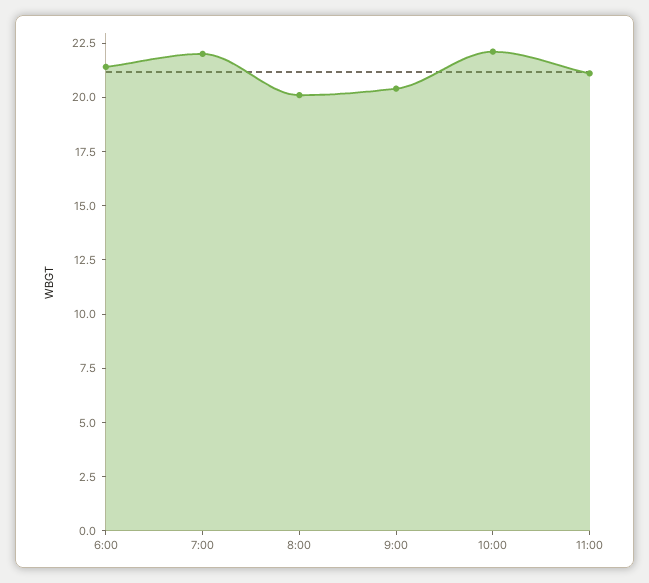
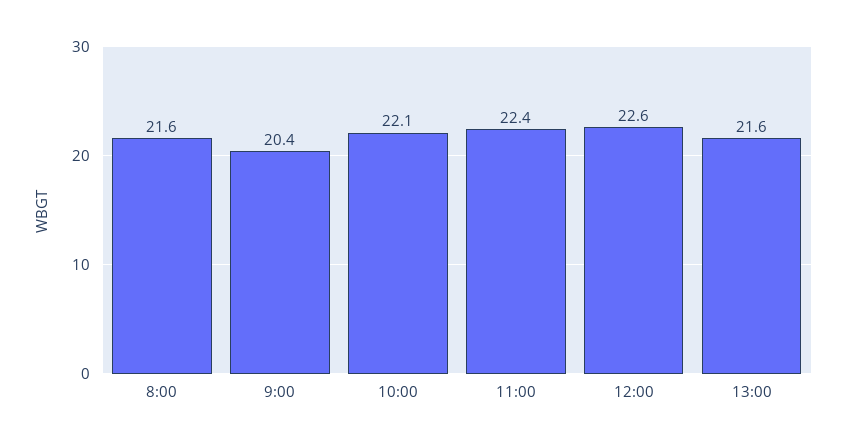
6:00: 21.5 -> none
7:00: 22 -> none
8:00: 20 -> 21.6
11:00: 21 -> 22.4
12:00: none -> 22.6
13:00: none -> 21.6

